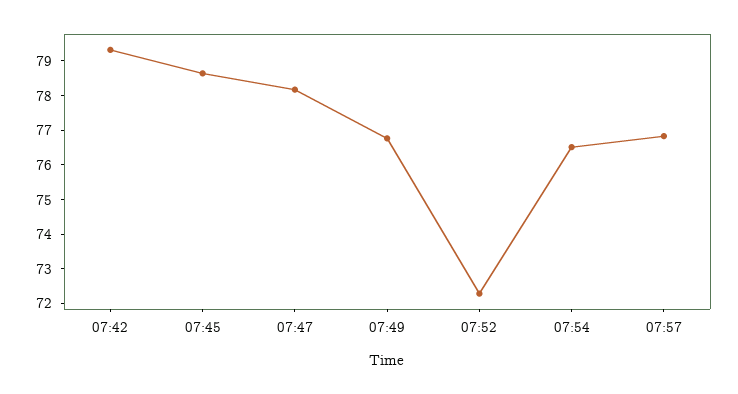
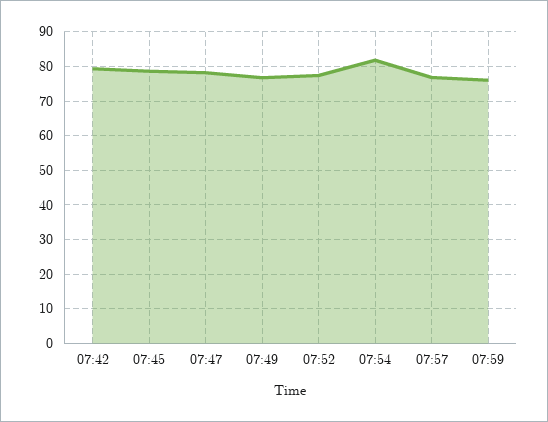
07:52: 72.25 -> 78
07:54: 76.5 -> 82
07:59: none -> 76

